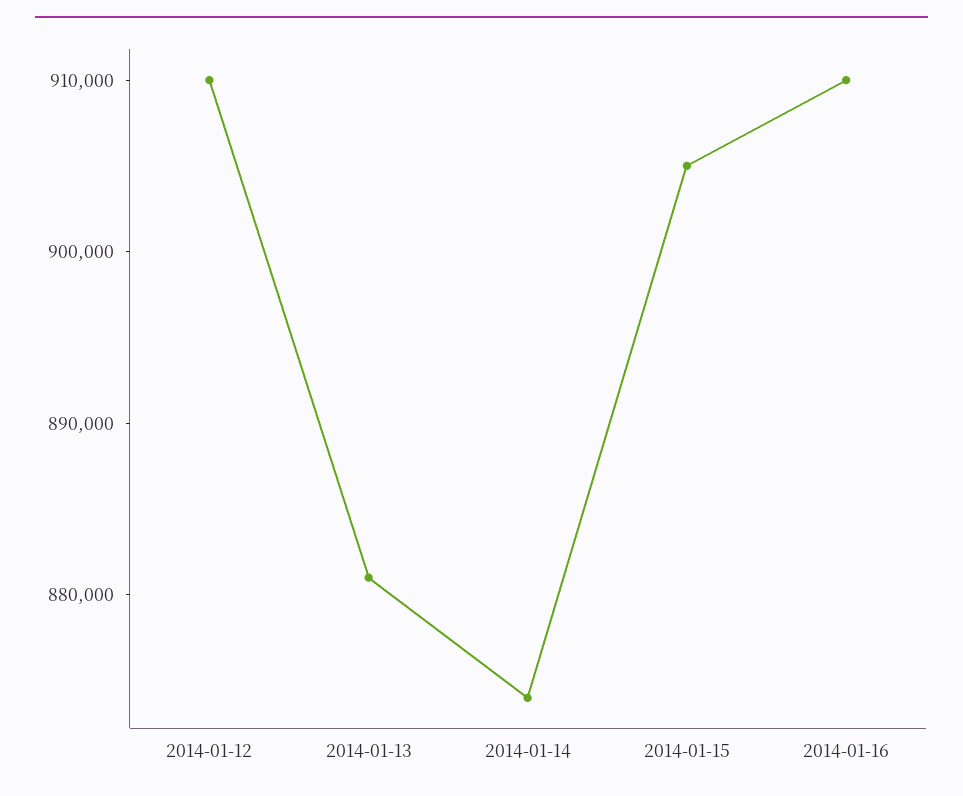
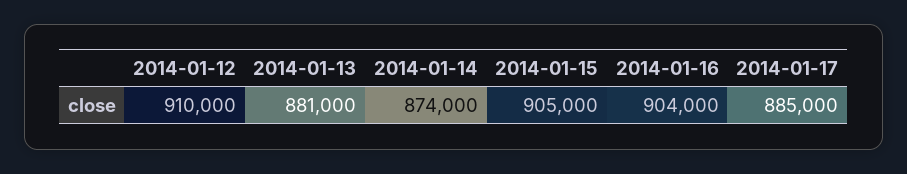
2014-01-16: 910000 -> 904000
2014-01-17: none -> 885000

